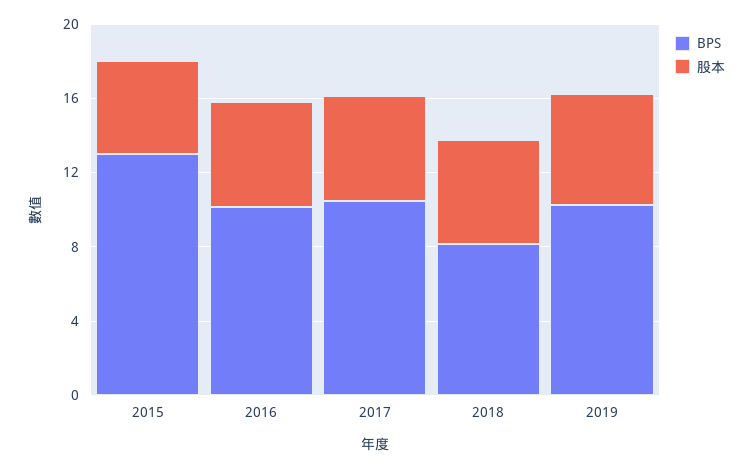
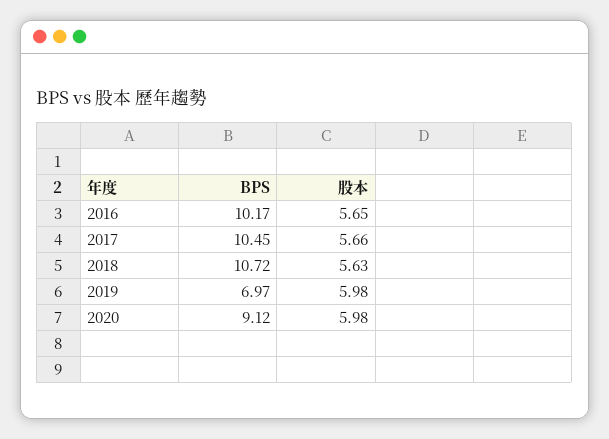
BPS, 2015: 13 -> none
股本, 2015: 5 -> none
BPS, 2018: 8 -> 10.72
BPS, 2019: 10 -> 6.97
BPS, 2020: none -> 9.12
股本, 2020: none -> 5.98

